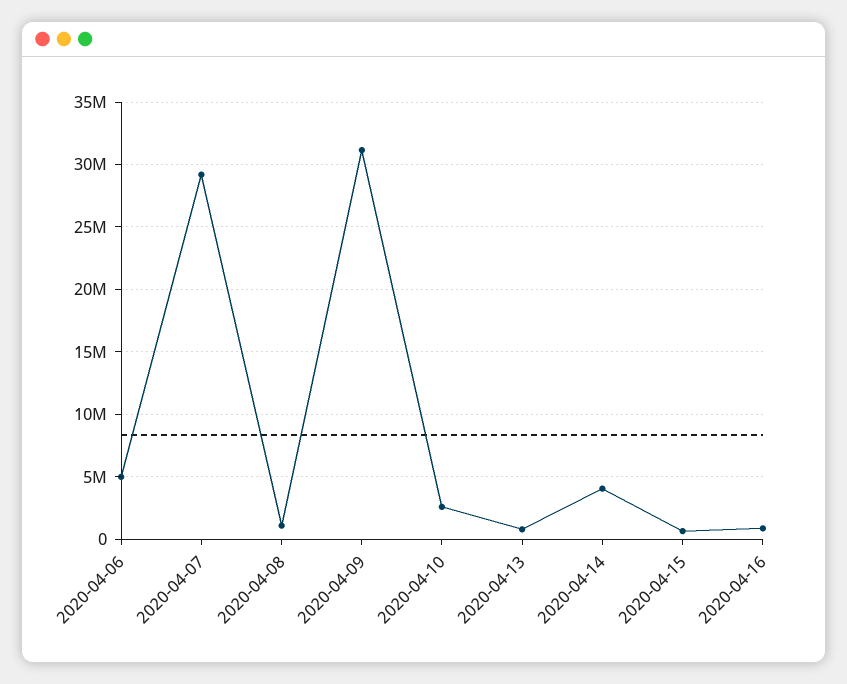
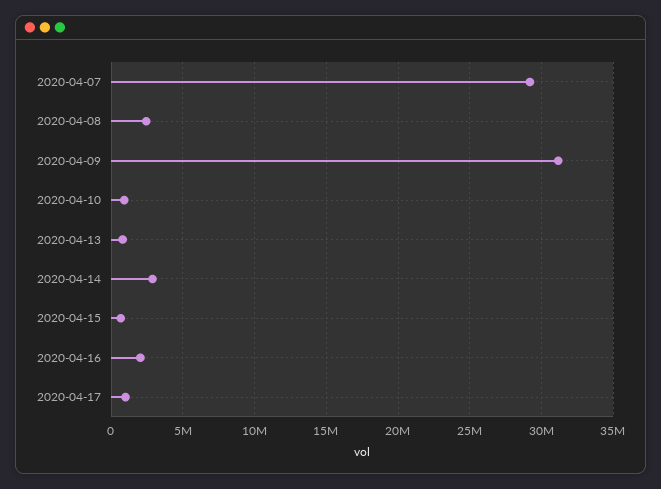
2020-04-06: 5000000 -> none
2020-04-08: 1000000 -> 2500000
2020-04-10: 2500000 -> 1000000
2020-04-14: 4000000 -> 3000000
2020-04-16: 1000000 -> 2000000
2020-04-17: none -> 1000000

